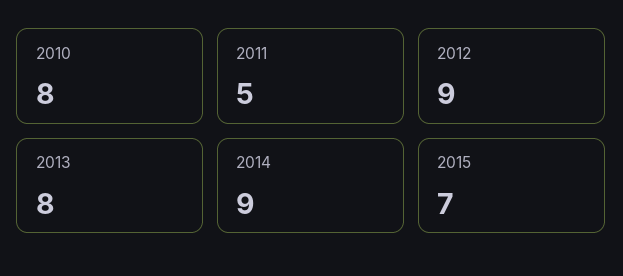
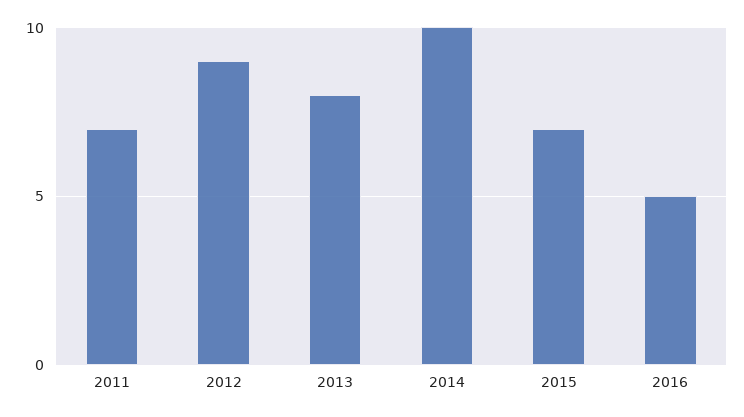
2010: 8 -> none
2011: 5 -> 7
2014: 9 -> 10
2016: none -> 5

